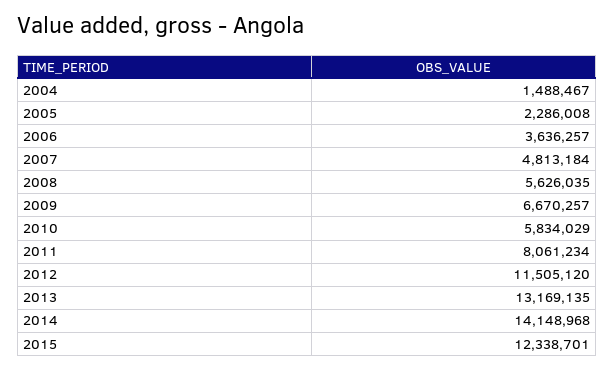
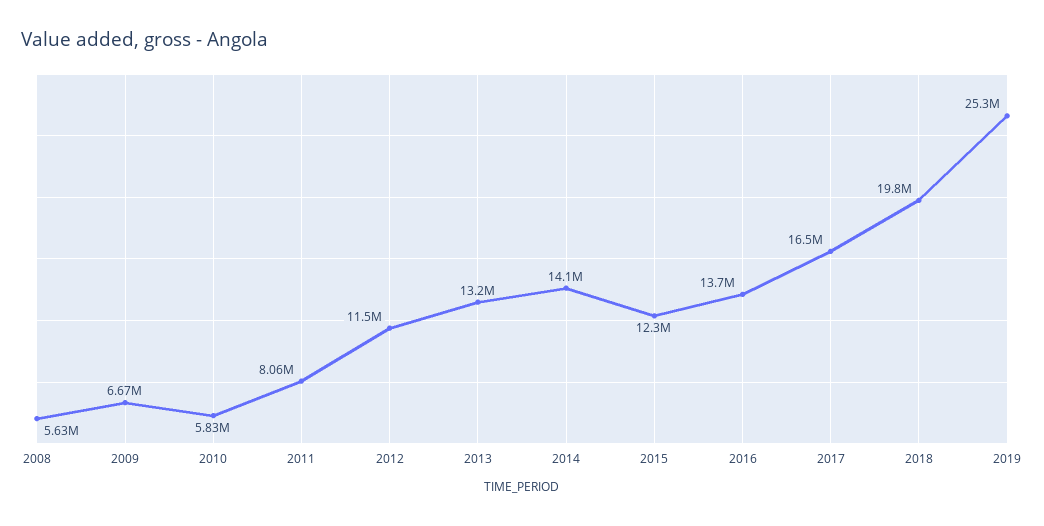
2004: 1488467 -> none
2005: 2286008 -> none
2006: 3636257 -> none
2007: 4813184 -> none
2016: none -> 13700000
2017: none -> 16500000
2018: none -> 19800000
2019: none -> 25300000

